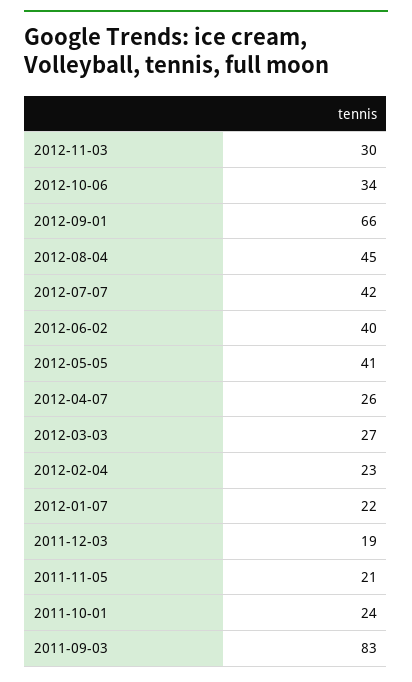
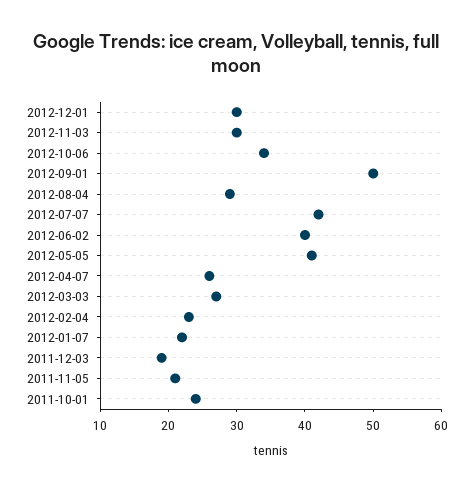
2012-09-01: 66 -> 50
2012-08-04: 45 -> 30
2011-09-03: 83 -> none
2012-12-01: none -> 30

